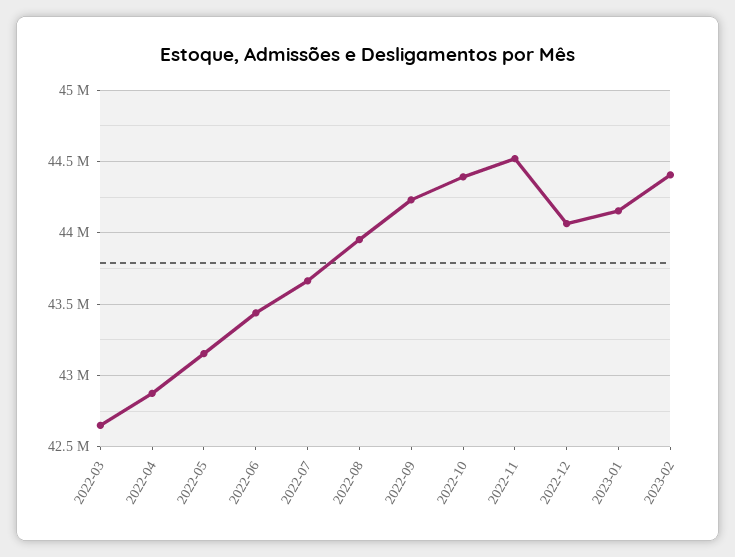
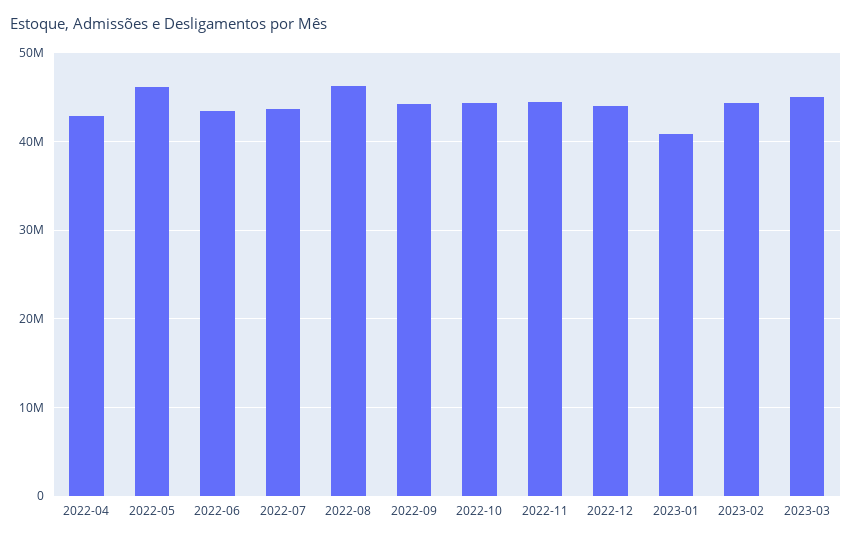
2022-03: 42650000 -> none
2022-05: 43150000 -> 46000000
2022-08: 43950000 -> 46000000
2023-01: 44150000 -> 41000000
2023-03: none -> 45000000

